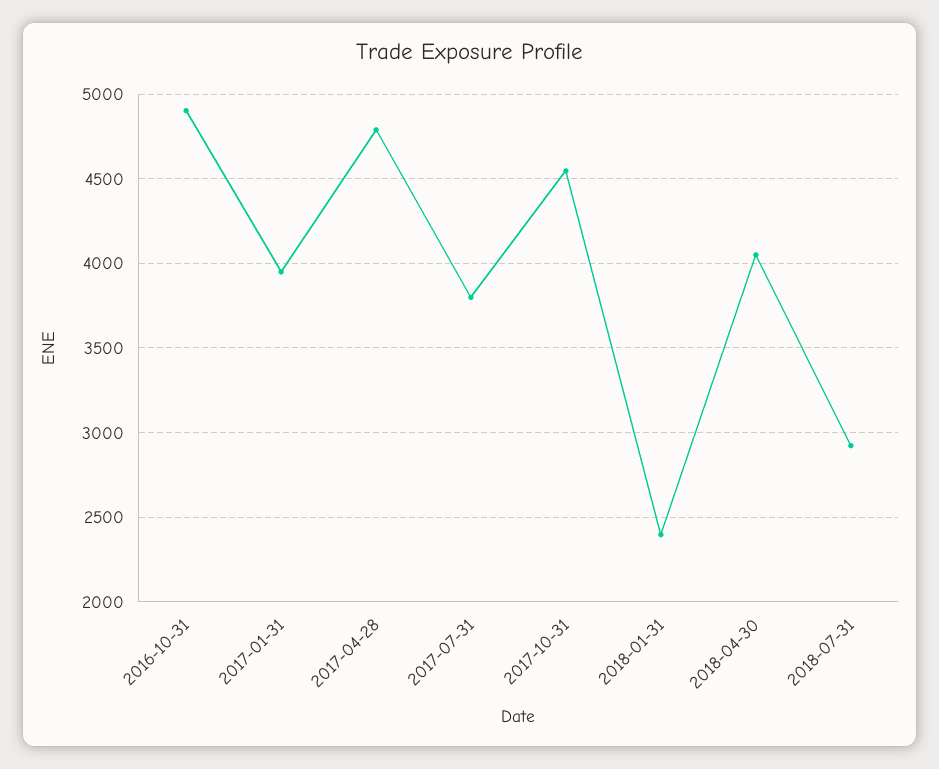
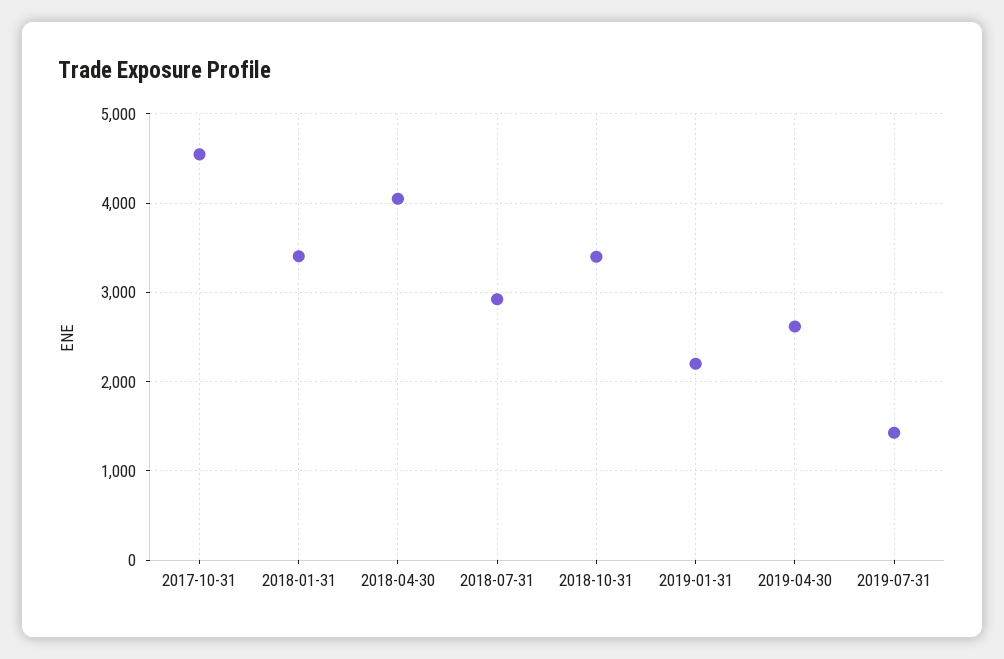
2016-10-31: 4900 -> none
2017-01-31: 3950 -> none
2017-04-28: 4800 -> none
2017-07-31: 3800 -> none
2018-01-31: 2400 -> 3400
2018-10-31: none -> 3400
2019-01-31: none -> 2200
2019-04-30: none -> 2600
2019-07-31: none -> 1400

